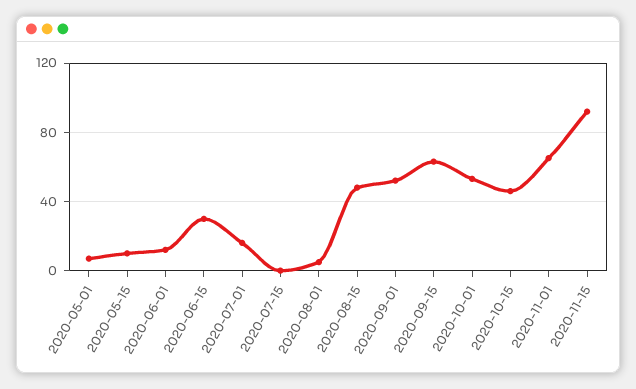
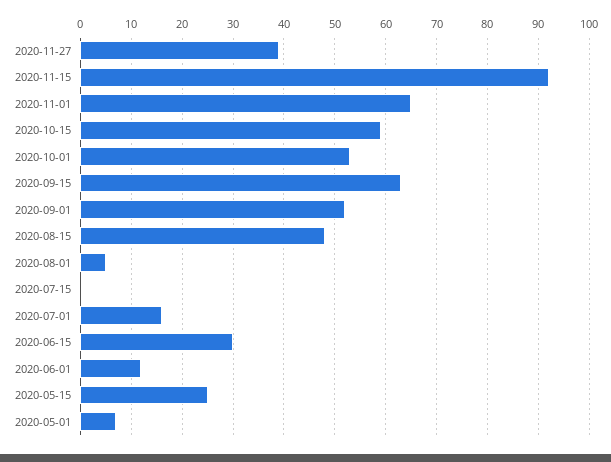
2020-05-15: 10 -> 25
2020-10-15: 45 -> 60
2020-11-27: none -> 40

